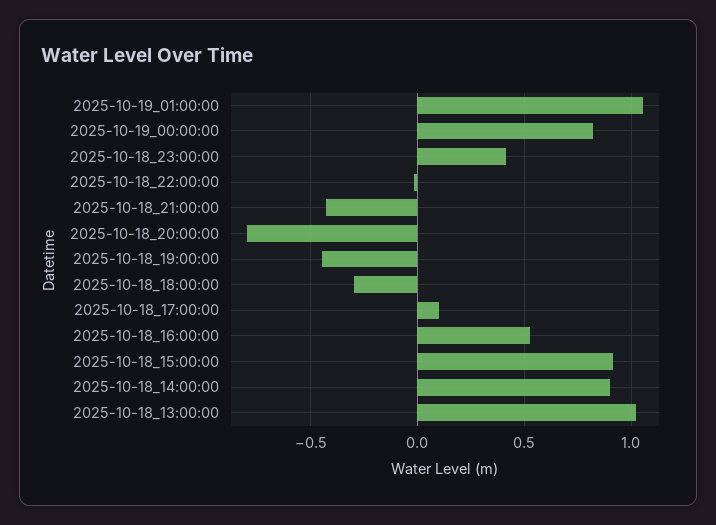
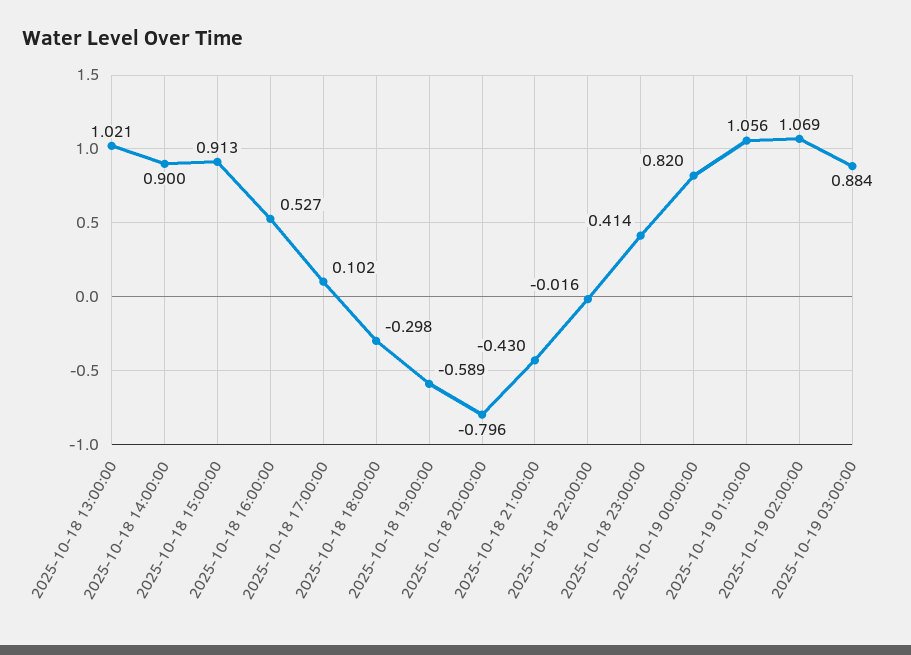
2025-10-18_19:00:00: -0.45 -> -0.589
2025-10-19 02:00:00: none -> 1.069
2025-10-19 03:00:00: none -> 0.884

